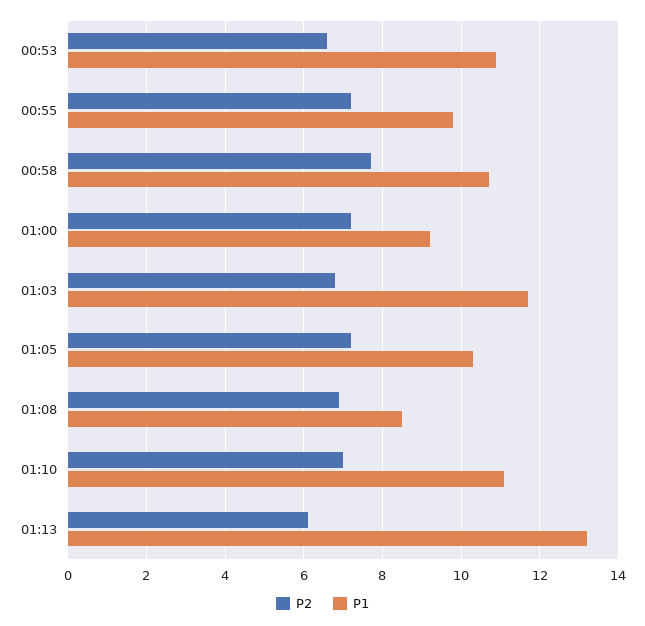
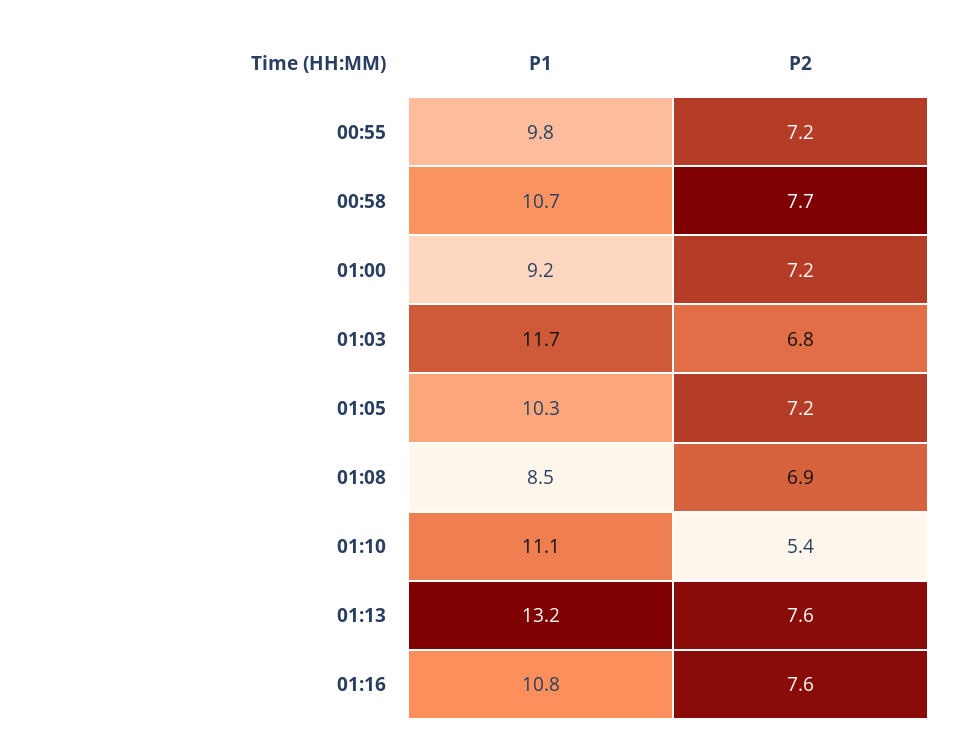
P2, 00:53: 6.5 -> none
P1, 00:53: 11 -> none
P2, 01:10: 7 -> 5.4
P2, 01:13: 6 -> 7.6
P1, 01:16: none -> 10.8
P2, 01:16: none -> 7.6

